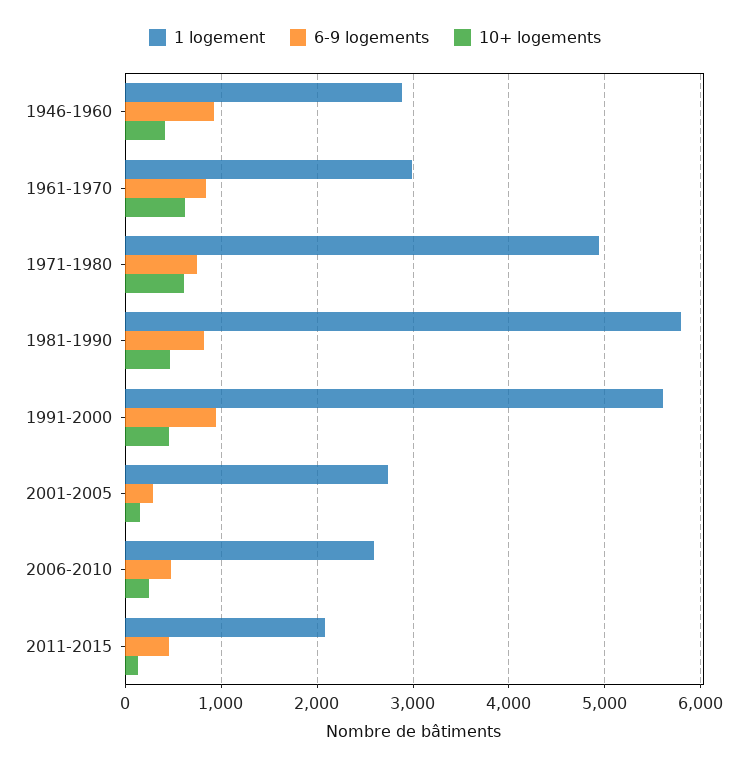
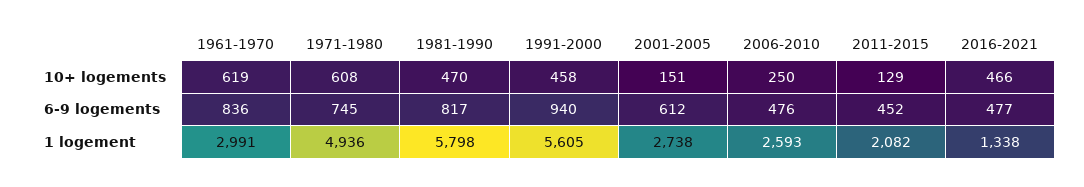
1 logement, 1946-1960: 2900 -> none
6-9 logements, 1946-1960: 900 -> none
10+ logements, 1946-1960: 400 -> none
6-9 logements, 2001-2005: 300 -> 612
10+ logements, 2016-2021: none -> 466
6-9 logements, 2016-2021: none -> 477
1 logement, 2016-2021: none -> 1338

